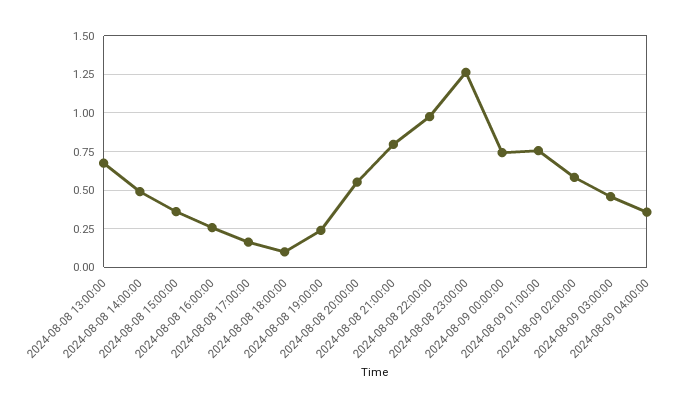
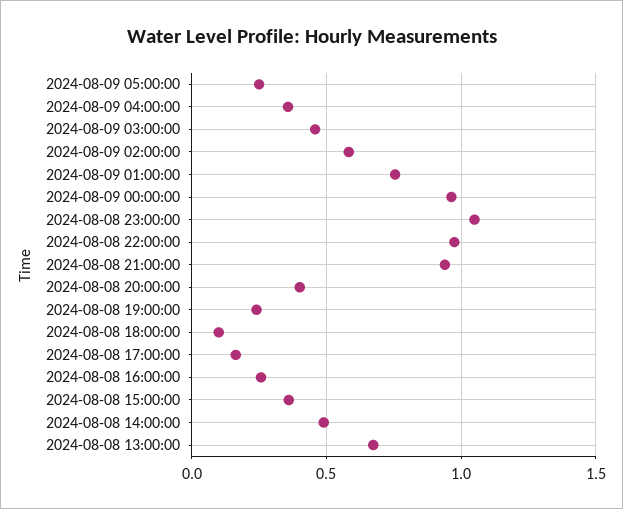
2024-08-08 20:00:00: 0.55 -> 0.4
2024-08-08 21:00:00: 0.8 -> 0.95
2024-08-08 23:00:00: 1.25 -> 1.05
2024-08-09 00:00:00: 0.75 -> 0.95
2024-08-09 05:00:00: none -> 0.25

